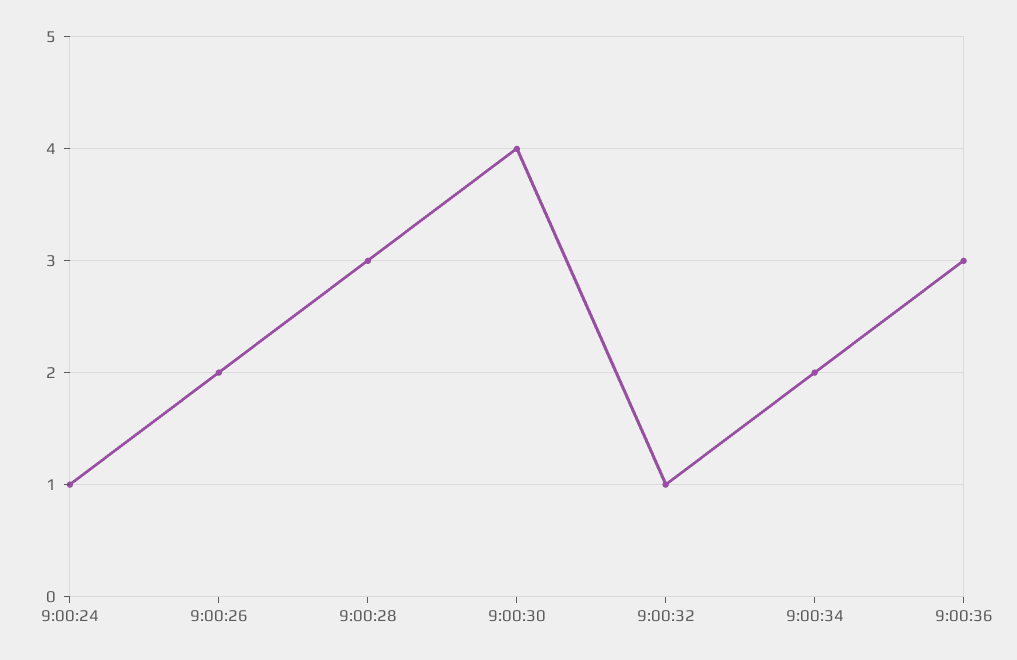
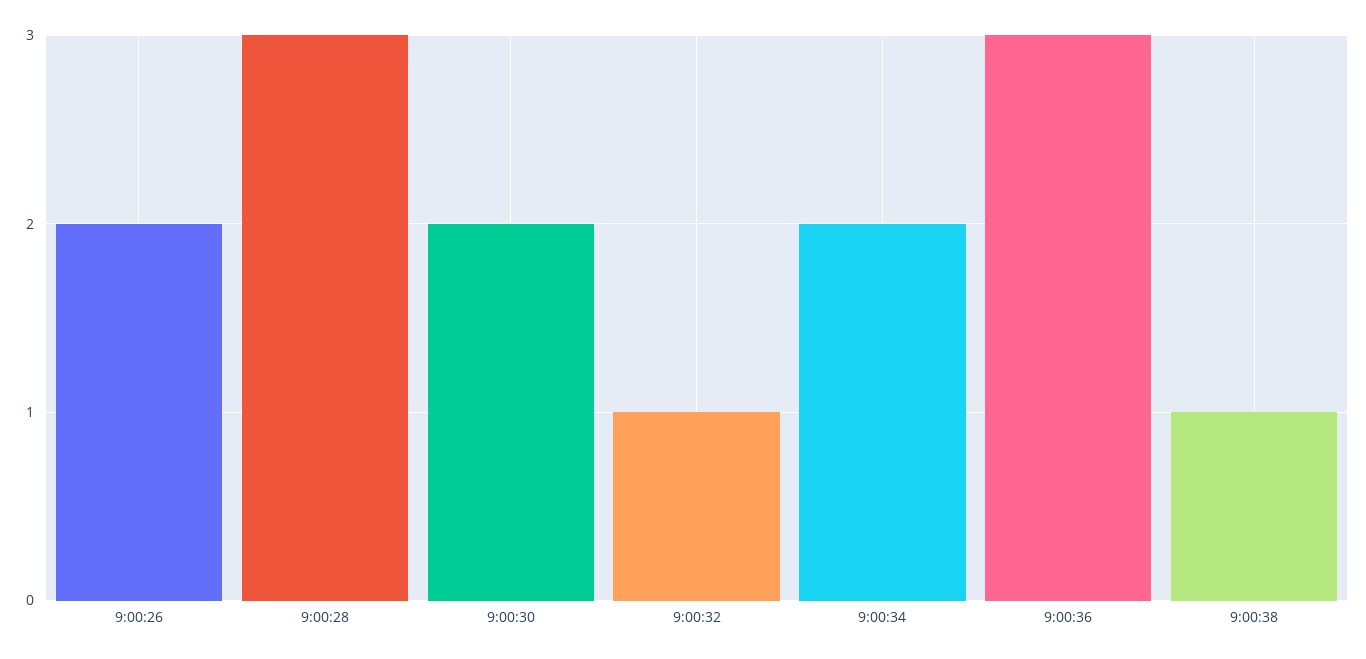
9:00:24: 1 -> none
9:00:30: 4 -> 2
9:00:38: none -> 1

